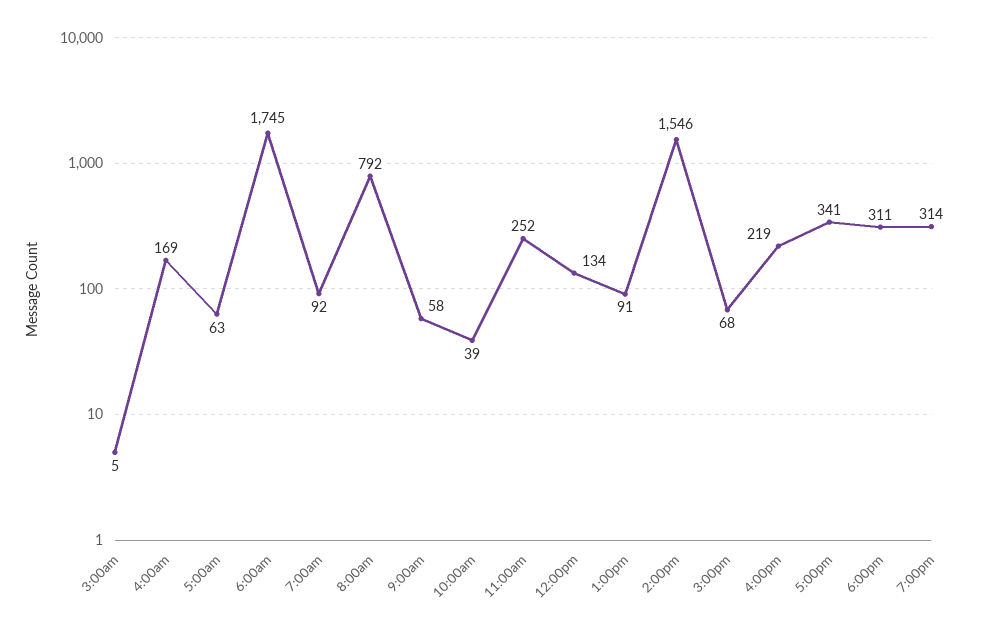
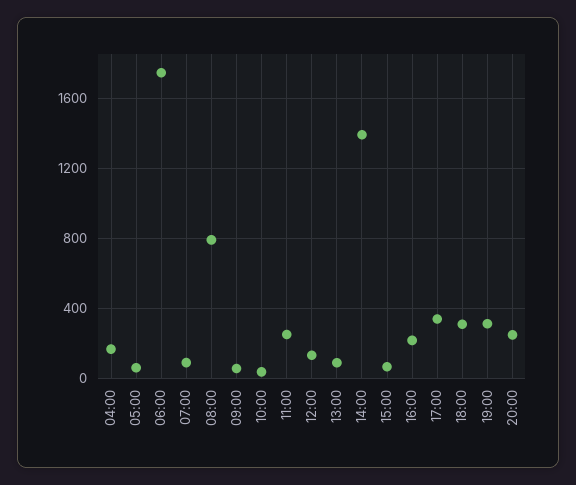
3:00am: 5 -> none
2:00pm: 1546 -> 1400
20:00: none -> 250

